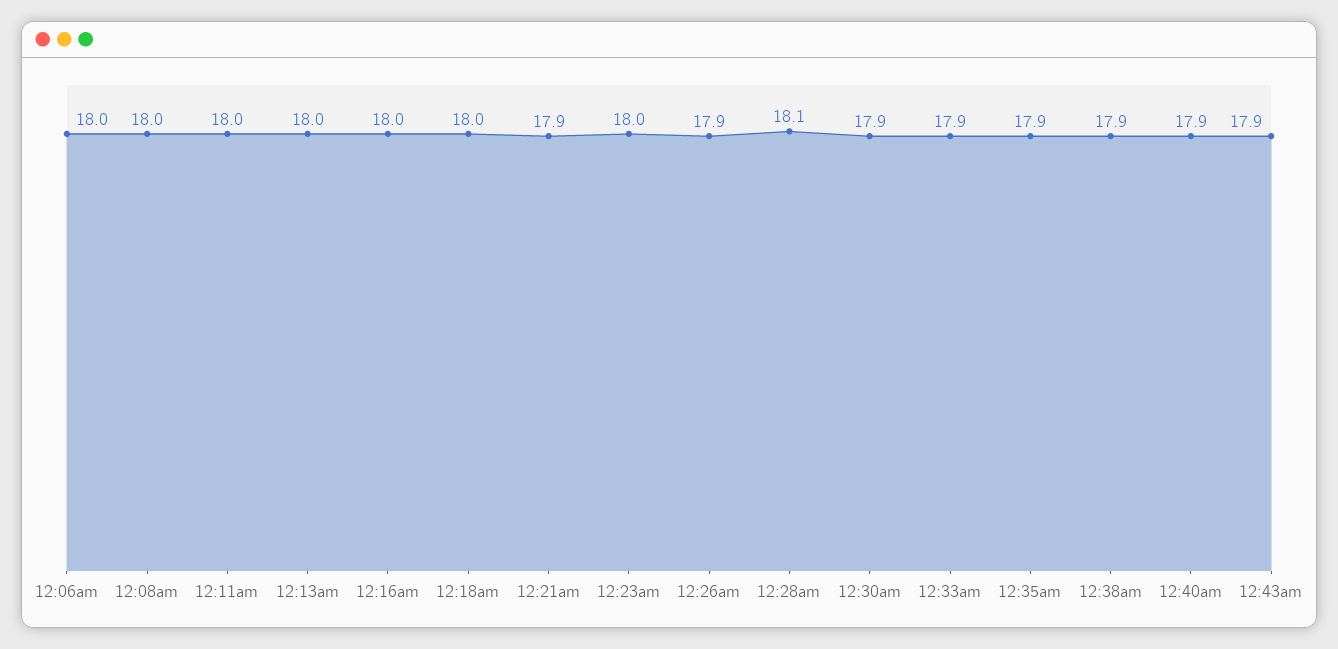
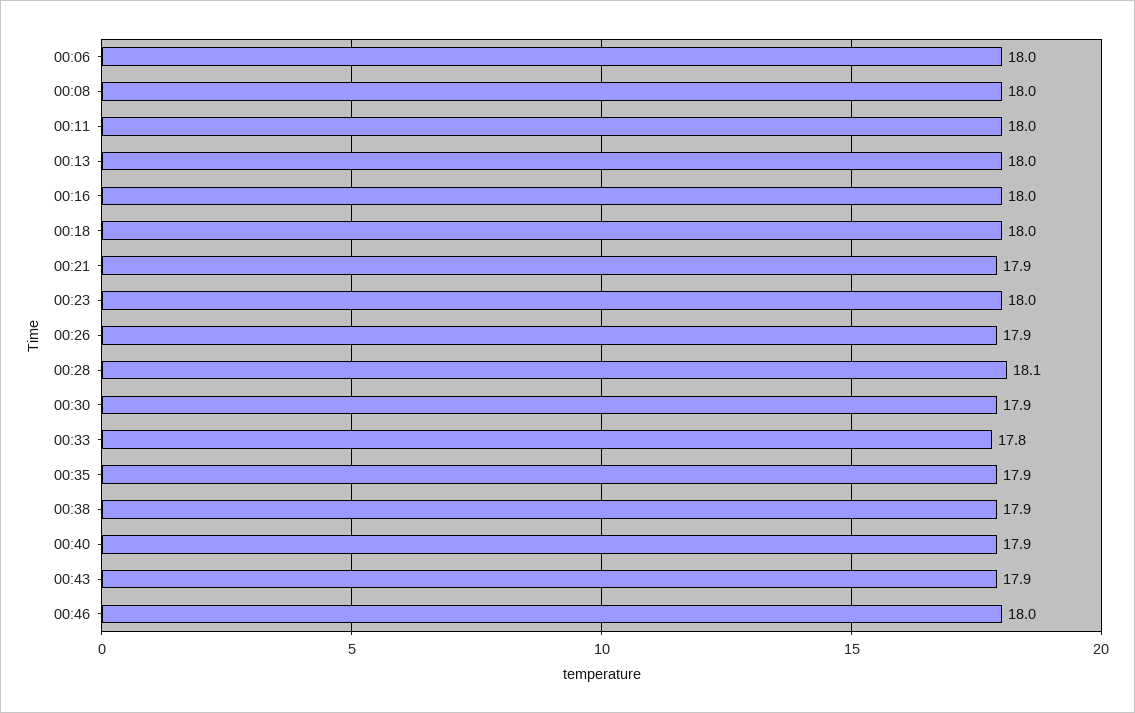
12:33am: 17.9 -> 17.8
00:46: none -> 18

